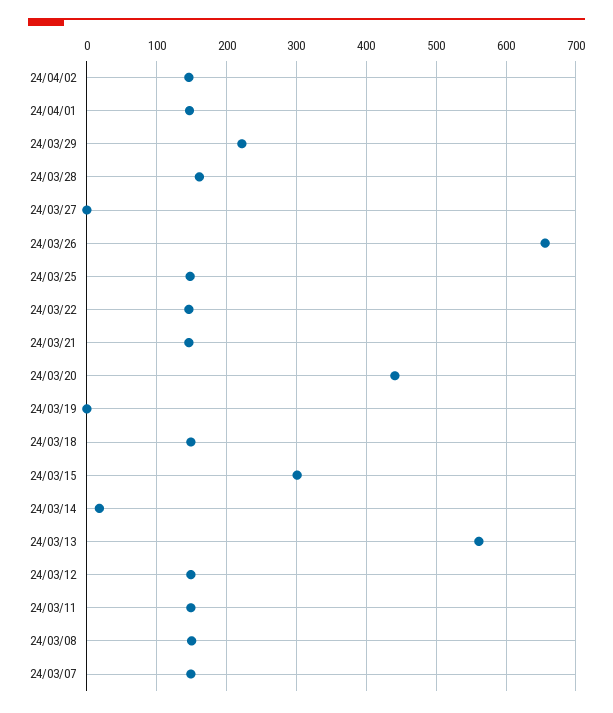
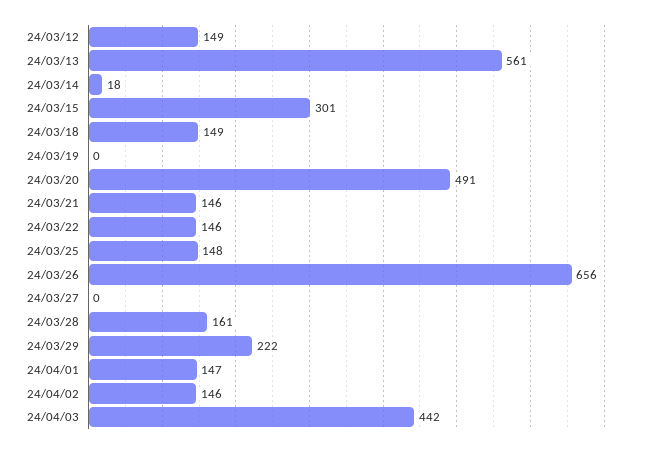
24/03/20: 440 -> 491
24/03/11: 150 -> none
24/03/08: 150 -> none
24/03/07: 150 -> none
24/04/03: none -> 442

